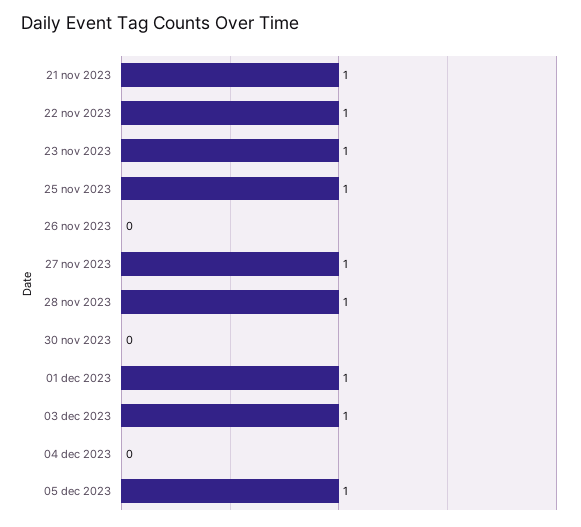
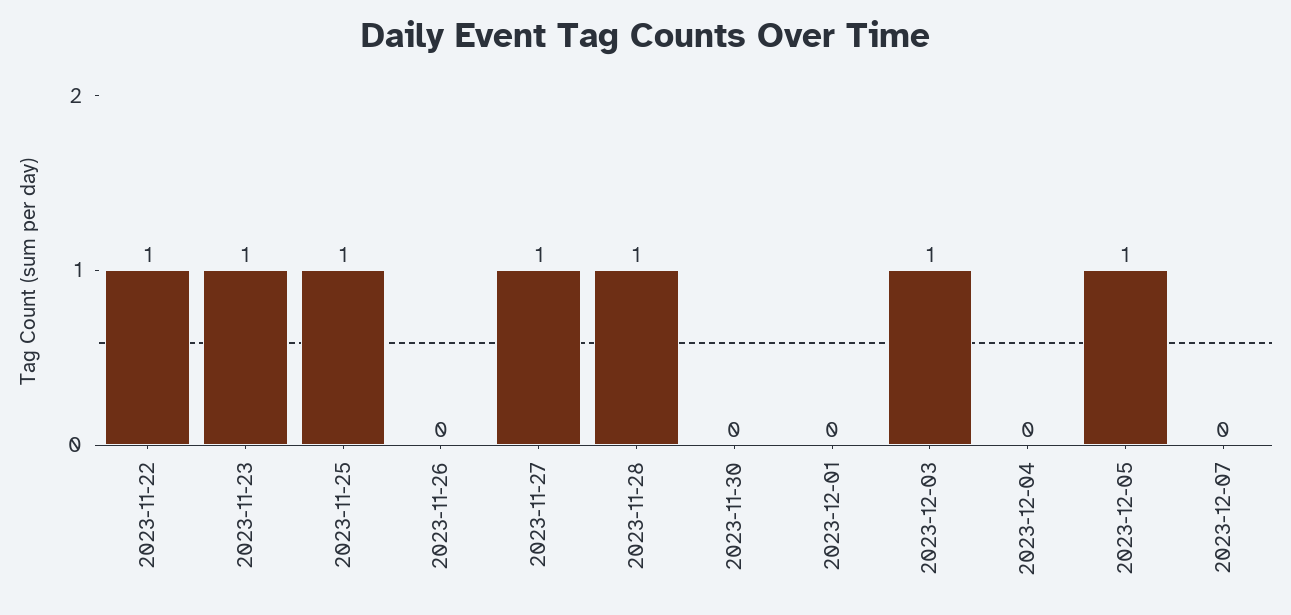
21 nov 2023: 1 -> none
01 dec 2023: 1 -> 0
2023-12-07: none -> 0

